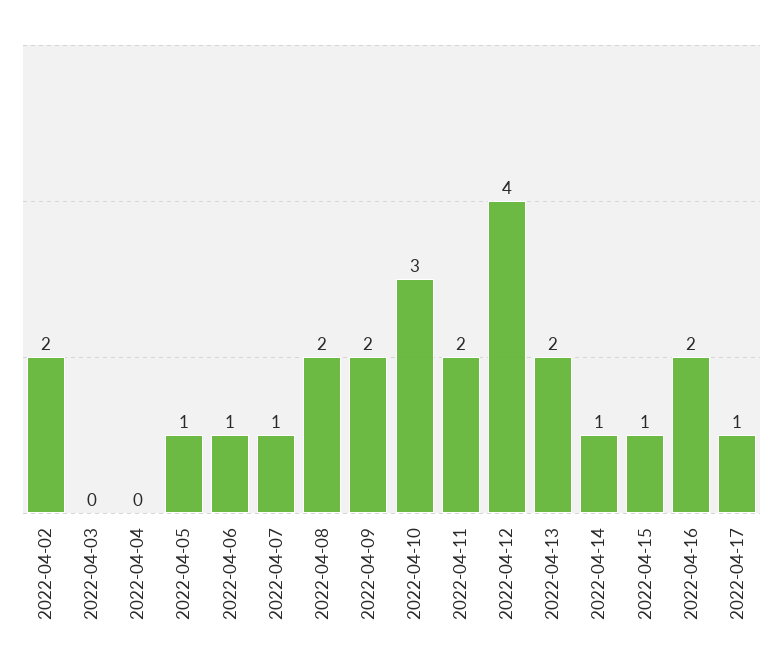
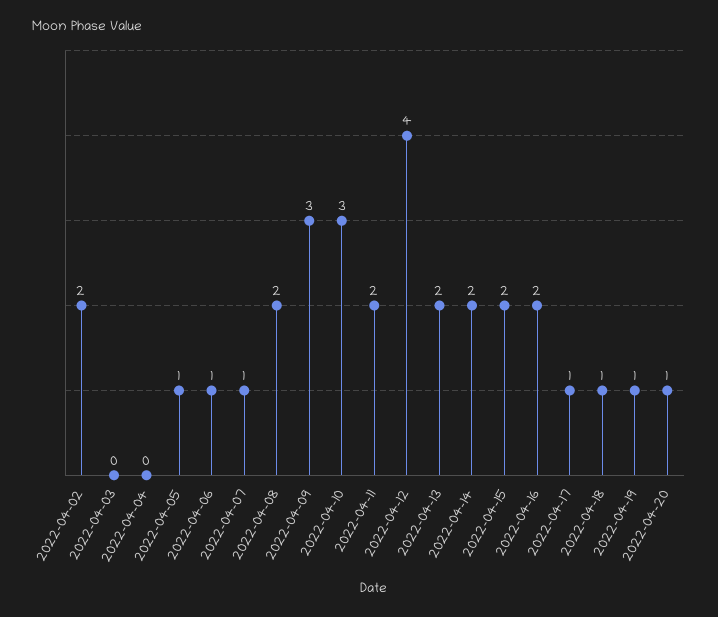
2022-04-09: 2 -> 3
2022-04-14: 1 -> 2
2022-04-15: 1 -> 2
2022-04-18: none -> 1
2022-04-19: none -> 1
2022-04-20: none -> 1

